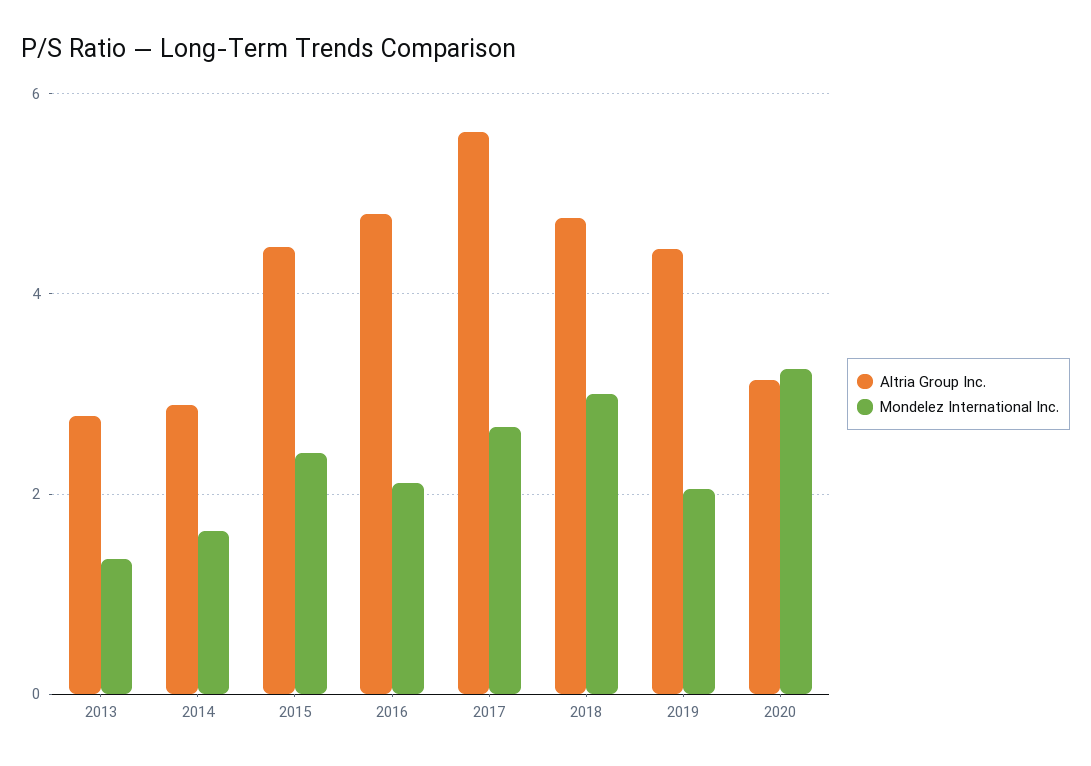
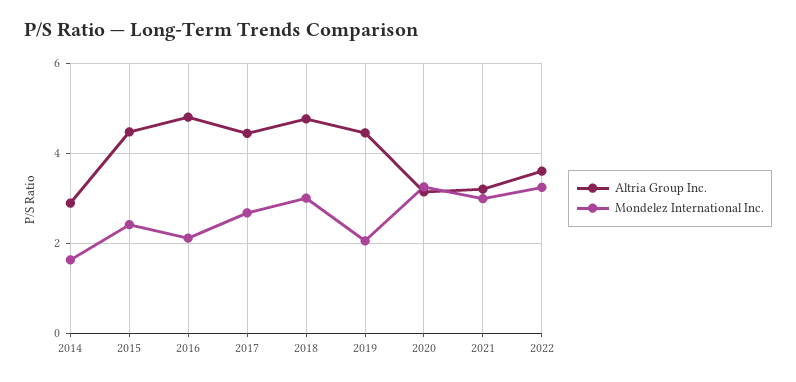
Altria Group Inc., 2013: 2.8 -> none
Mondelez International Inc., 2013: 1.4 -> none
Altria Group Inc., 2017: 5.6 -> 4.4
Altria Group Inc., 2021: none -> 3.2
Mondelez International Inc., 2021: none -> 3
Altria Group Inc., 2022: none -> 3.6
Mondelez International Inc., 2022: none -> 3.2

